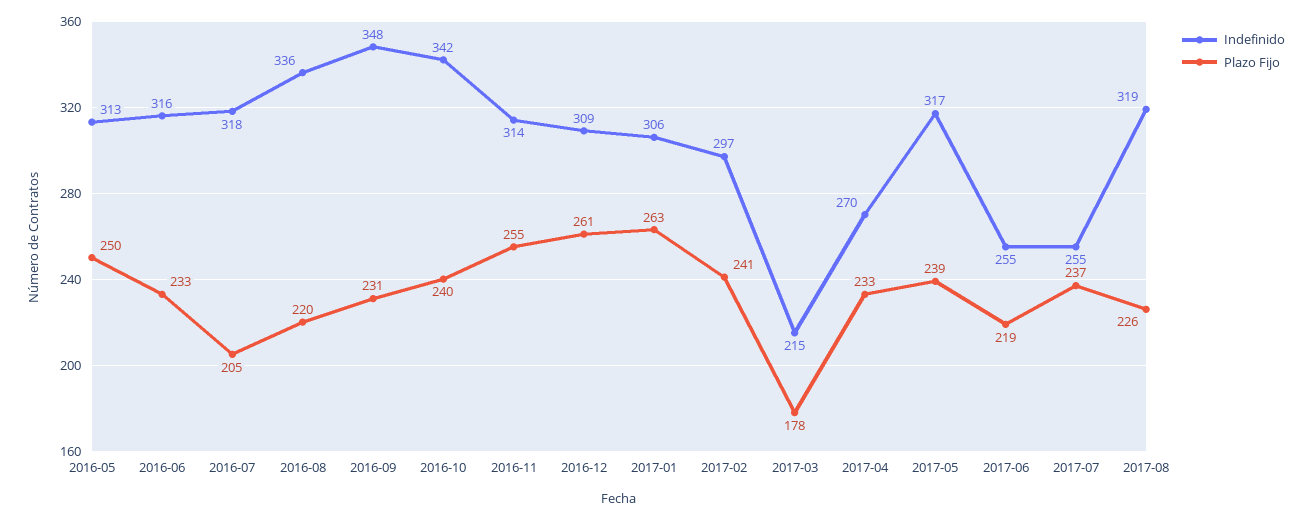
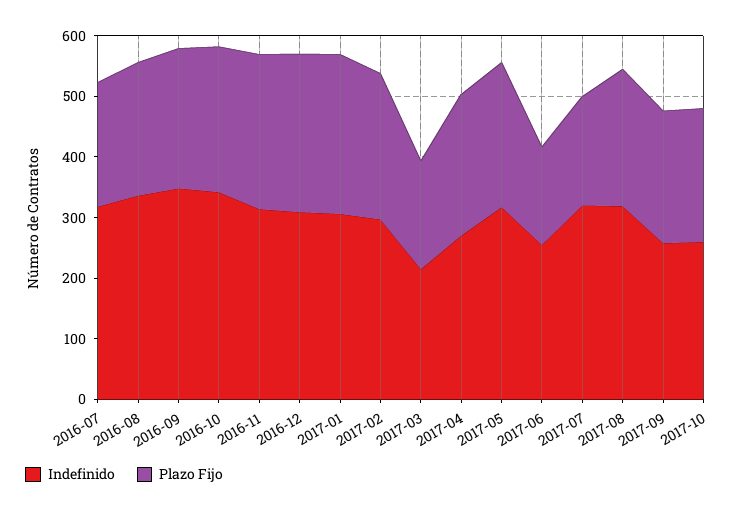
Indefinido, 2016-05: 313 -> none
Plazo Fijo, 2016-05: 250 -> none
Indefinido, 2016-06: 316 -> none
Plazo Fijo, 2016-06: 233 -> none
Plazo Fijo, 2017-06: 219 -> 160
Indefinido, 2017-07: 255 -> 320
Plazo Fijo, 2017-07: 237 -> 180
Indefinido, 2017-09: none -> 260
Plazo Fijo, 2017-09: none -> 220
Indefinido, 2017-10: none -> 260
Plazo Fijo, 2017-10: none -> 220

